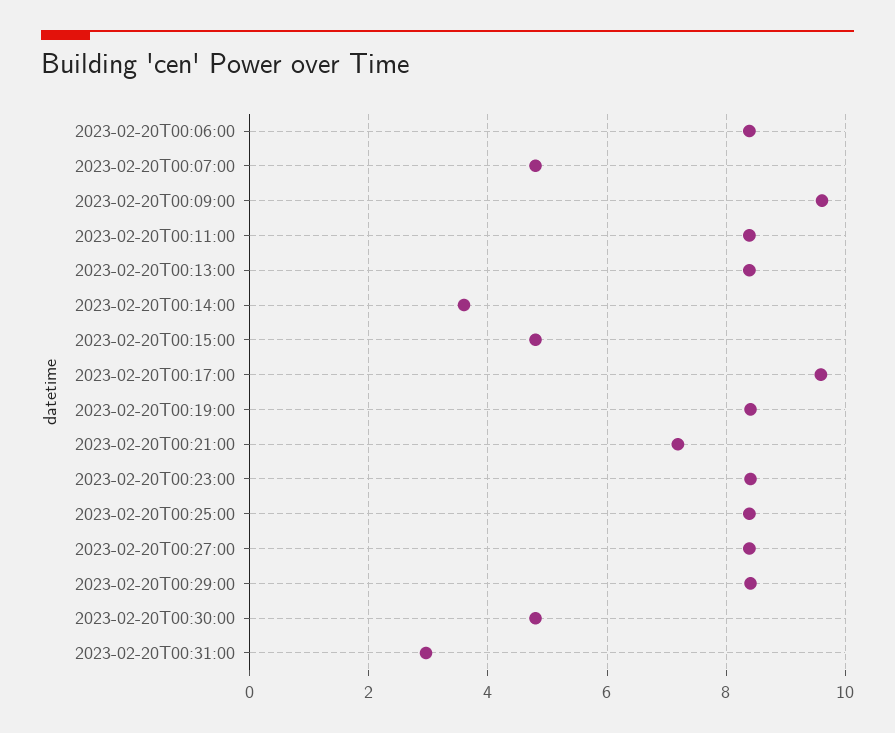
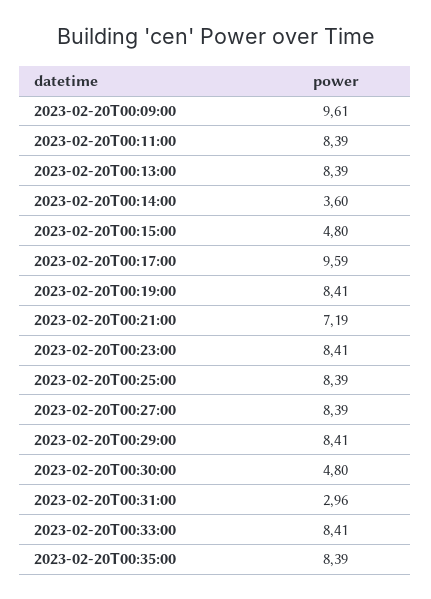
2023-02-20T00:06:00: 8.4 -> none
2023-02-20T00:07:00: 4.8 -> none
2023-02-20T00:33:00: none -> 8.41
2023-02-20T00:35:00: none -> 8.39

